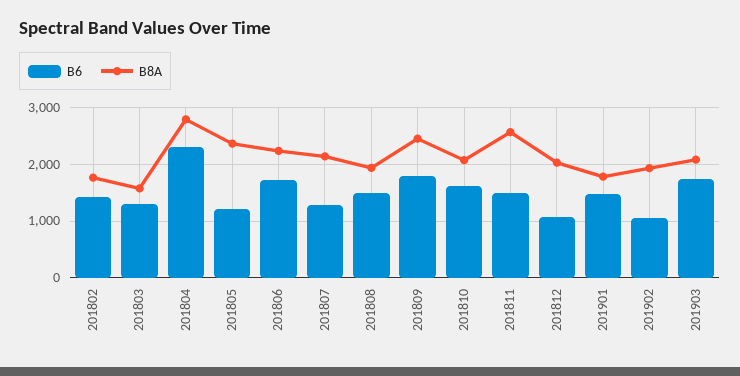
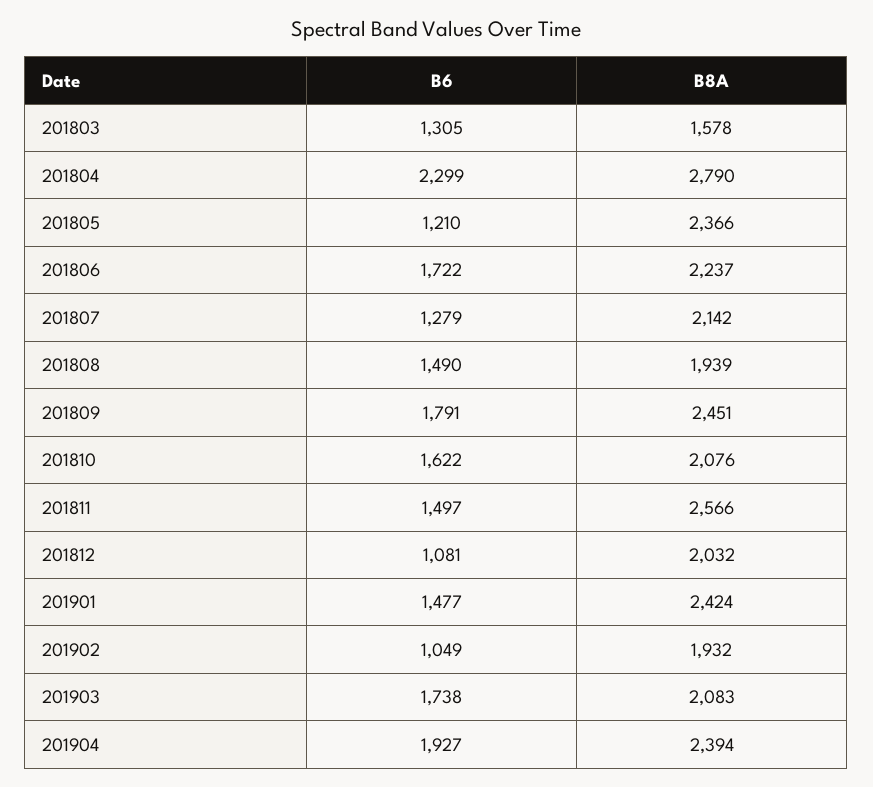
B6, 201802: 1400 -> none
B8A, 201802: 1800 -> none
B8A, 201901: 1800 -> 2424
B6, 201904: none -> 1927
B8A, 201904: none -> 2394

